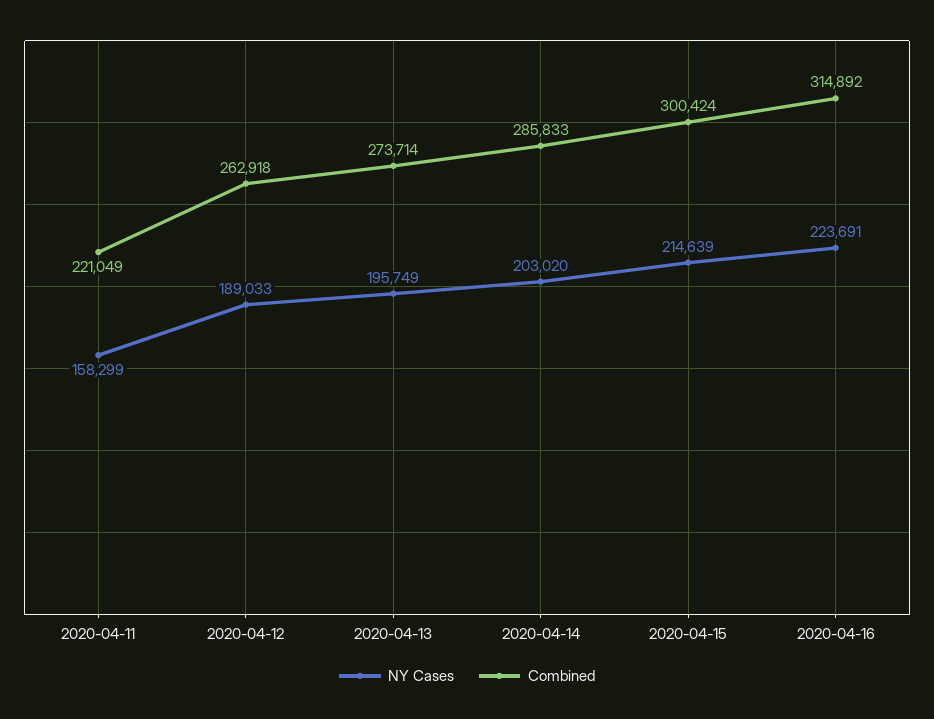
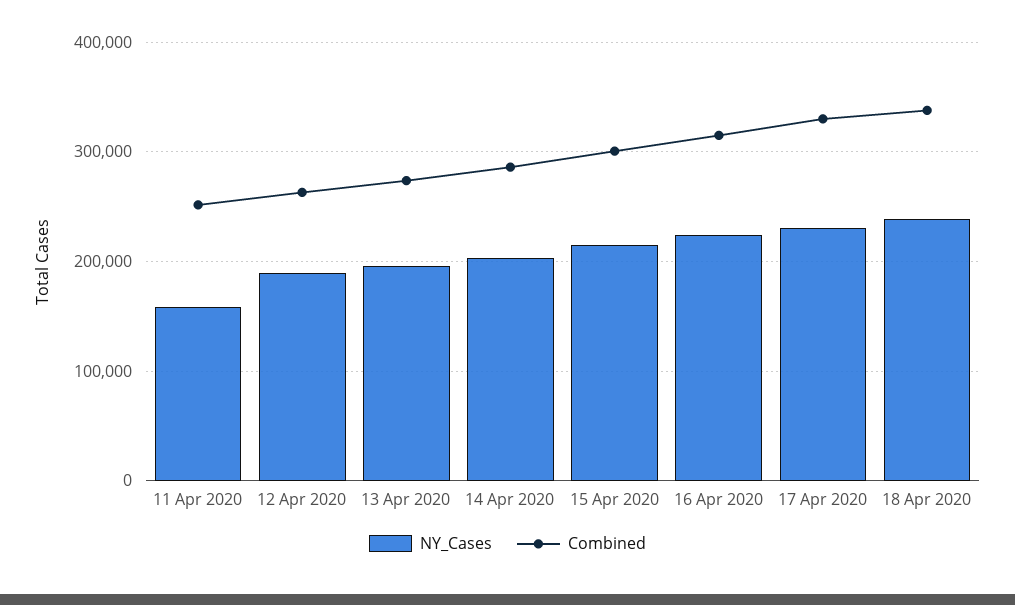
Combined, 2020-04-11: 221049 -> 250000
NY Cases, 17 Apr 2020: none -> 230000
Combined, 17 Apr 2020: none -> 330000
NY Cases, 18 Apr 2020: none -> 240000
Combined, 18 Apr 2020: none -> 340000

